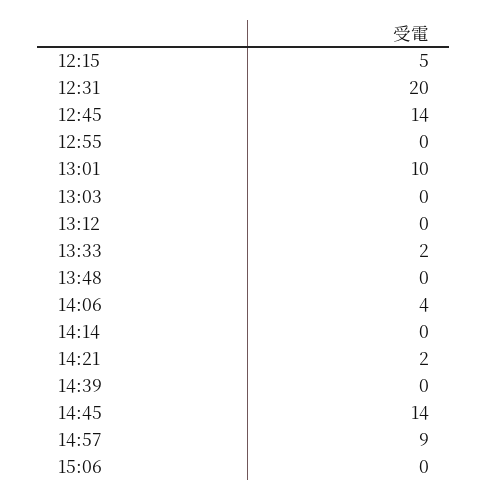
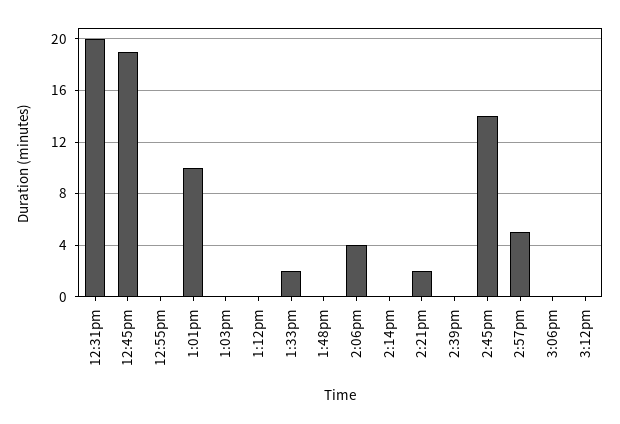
12:15: 5 -> none
12:45: 14 -> 19
14:57: 9 -> 5
3:12pm: none -> 0

